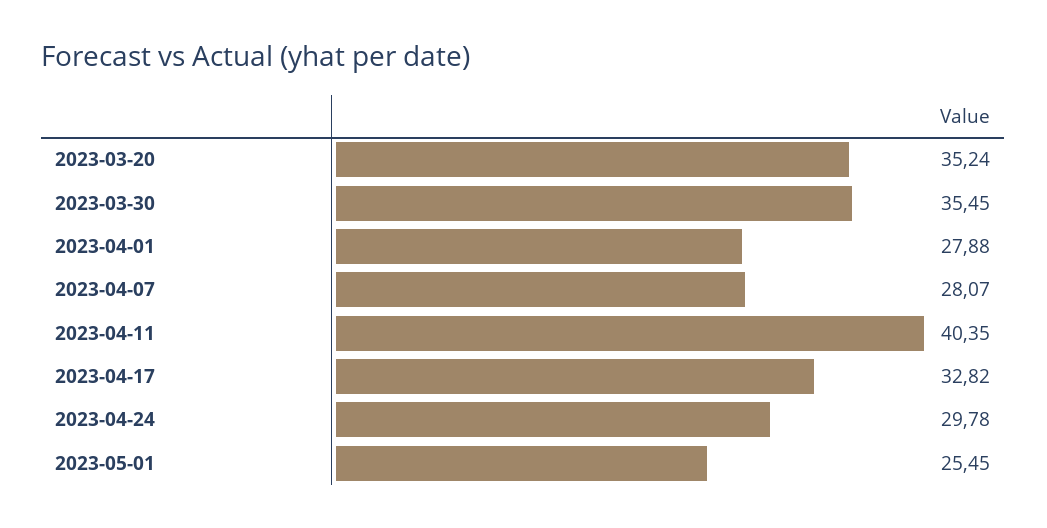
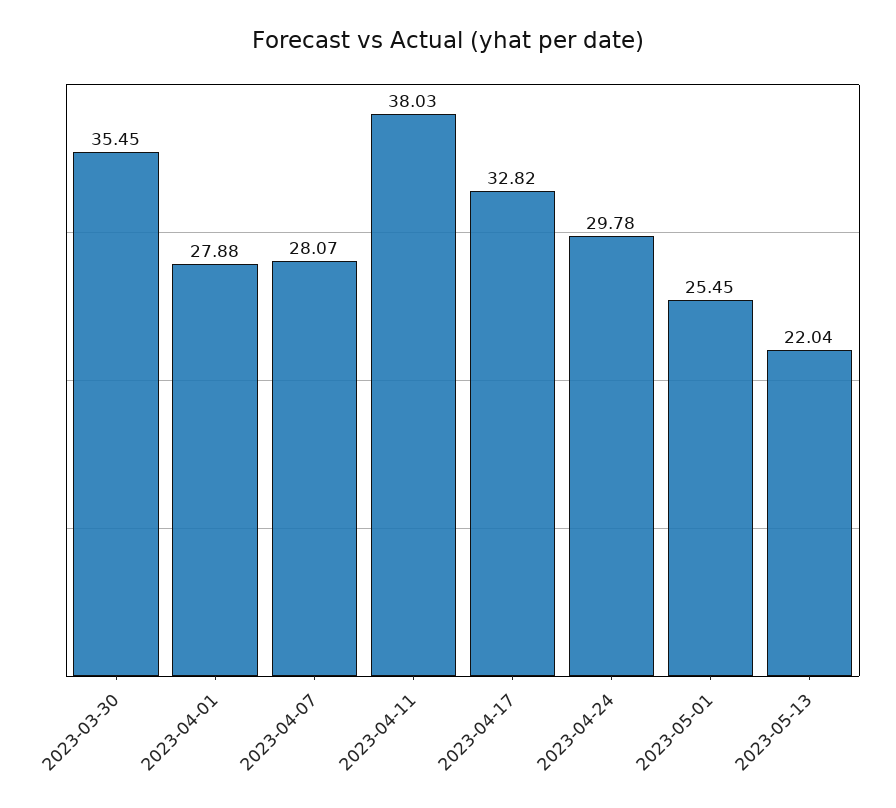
2023-03-20: 35.24 -> none
2023-04-11: 40.35 -> 38.03
2023-05-13: none -> 22.04

